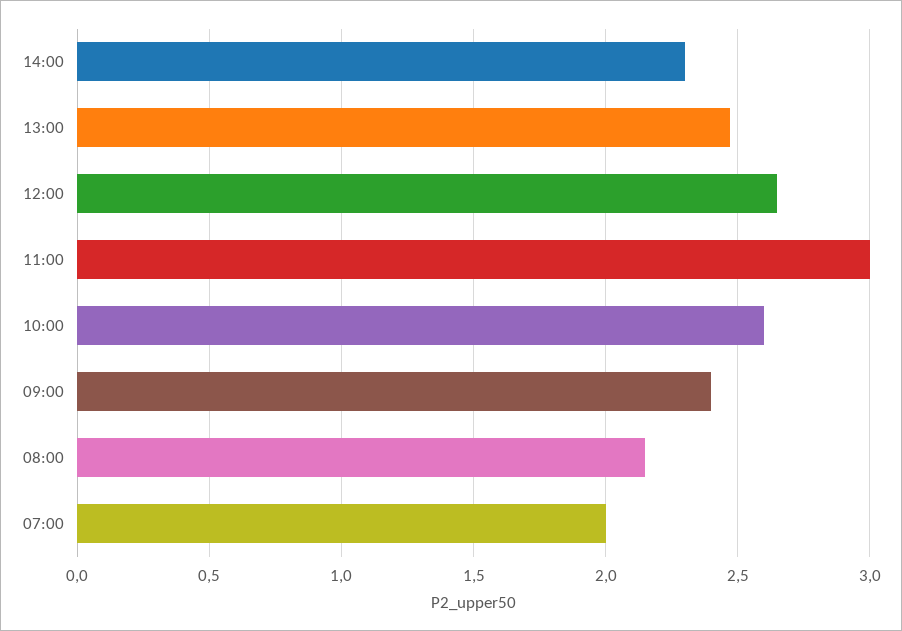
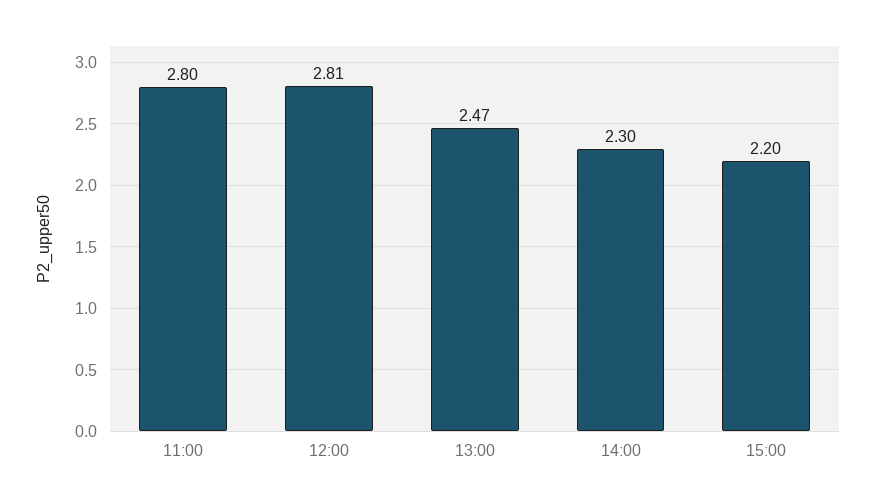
12:00: 2.65 -> 2.81
11:00: 3 -> 2.8
10:00: 2.6 -> none
09:00: 2.4 -> none
08:00: 2.15 -> none
07:00: 2 -> none
15:00: none -> 2.2

